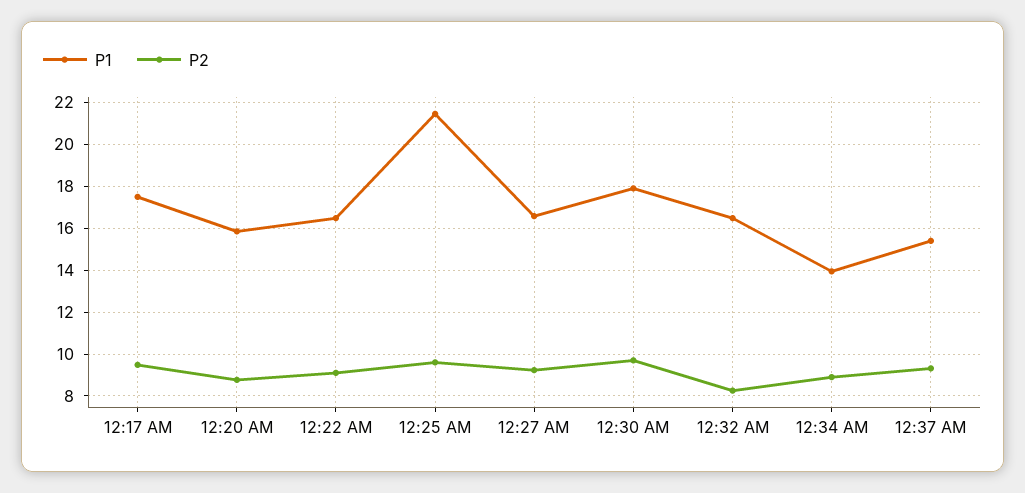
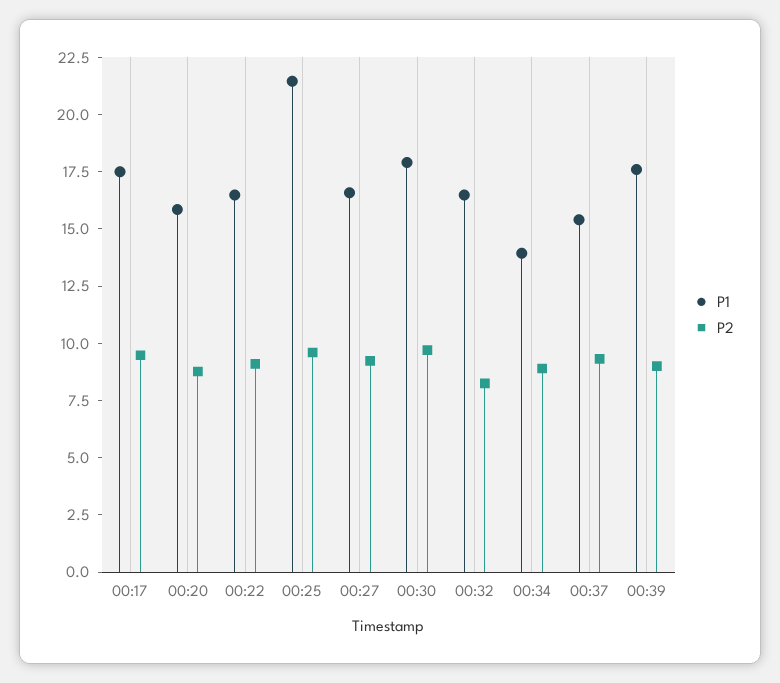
P1, 00:39: none -> 17.5
P2, 00:39: none -> 9

